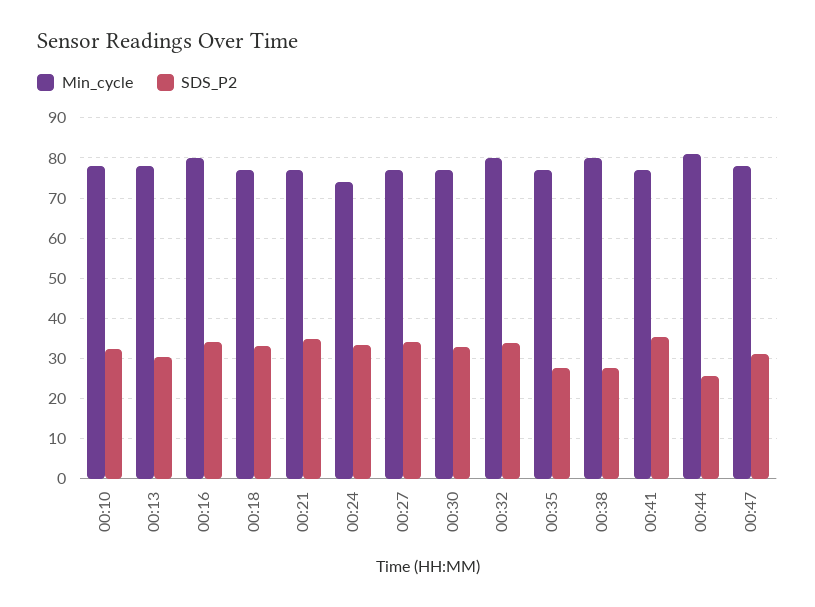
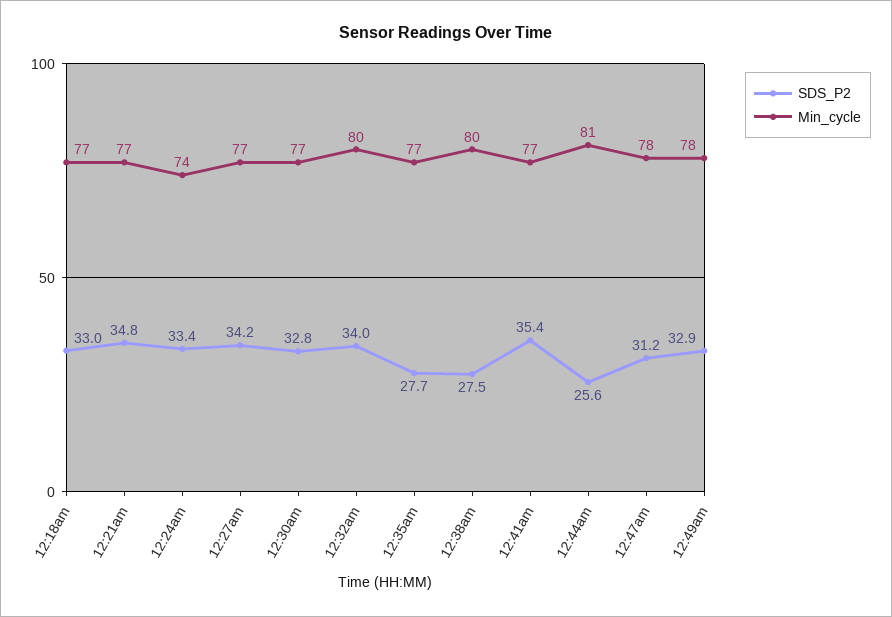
Min_cycle, 00:10: 78 -> none
SDS_P2, 00:10: 32 -> none
Min_cycle, 00:13: 78 -> none
SDS_P2, 00:13: 30 -> none
Min_cycle, 00:16: 80 -> none
SDS_P2, 00:16: 34 -> none
SDS_P2, 12:49am: none -> 32.9
Min_cycle, 12:49am: none -> 78

